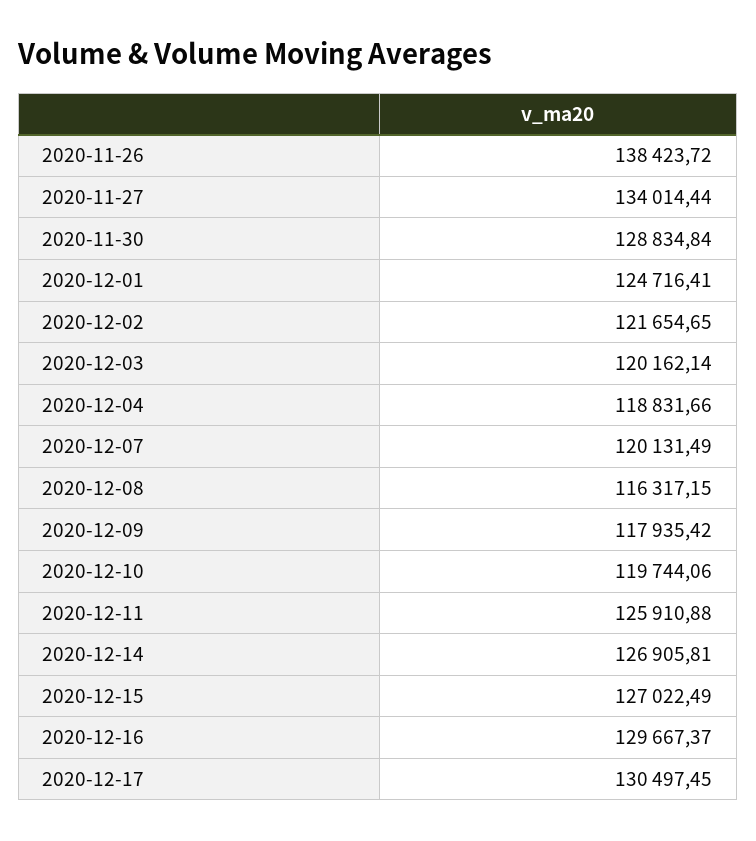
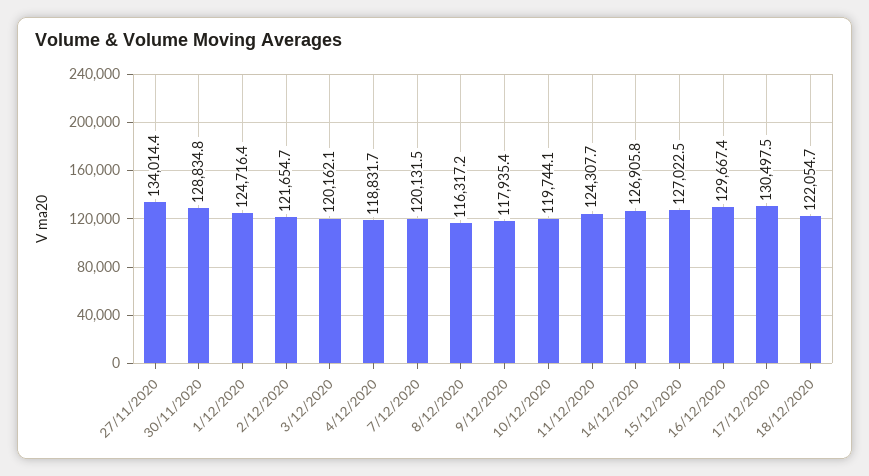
2020-11-26: 138423.72 -> none
2020-12-11: 125910.88 -> 124307.7
18/12/2020: none -> 122054.7

